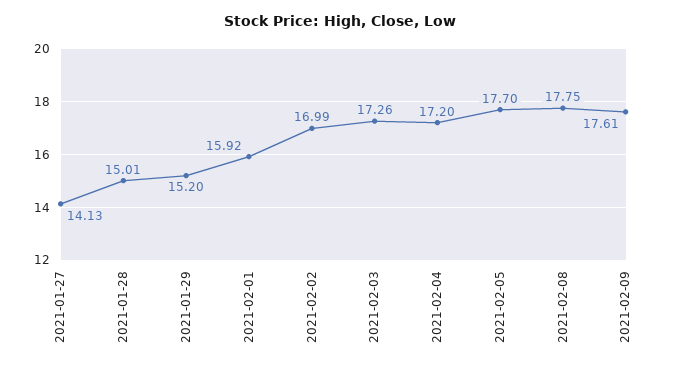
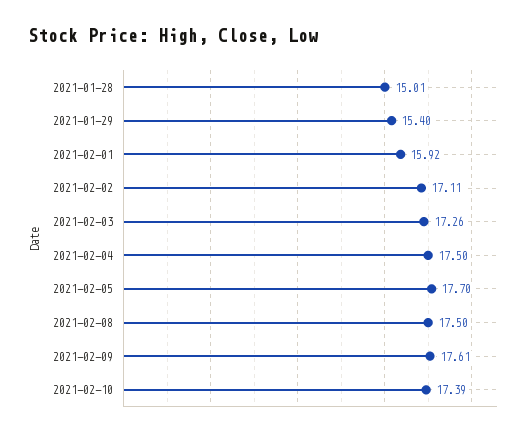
2021-01-27: 14.13 -> none
2021-01-29: 15.2 -> 15.4
2021-02-02: 16.99 -> 17.11
2021-02-04: 17.2 -> 17.5
2021-02-08: 17.75 -> 17.5
2021-02-10: none -> 17.39

